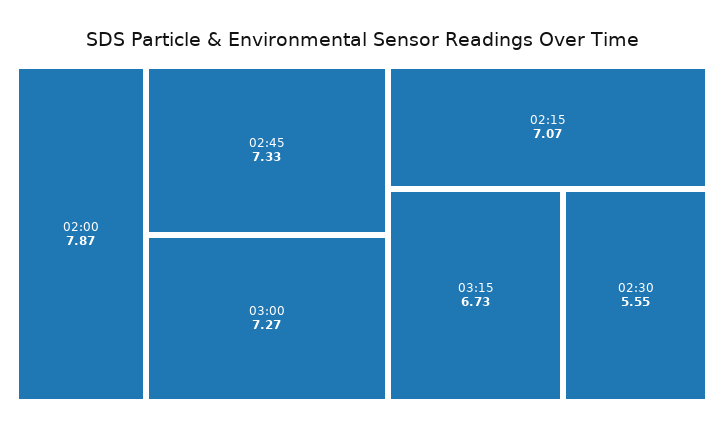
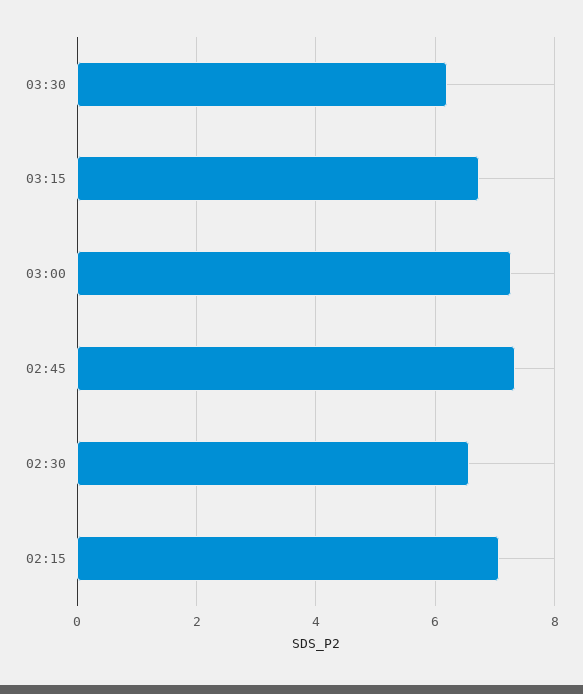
02:00: 7.87 -> none
02:30: 5.55 -> 6.6
03:30: none -> 6.2

